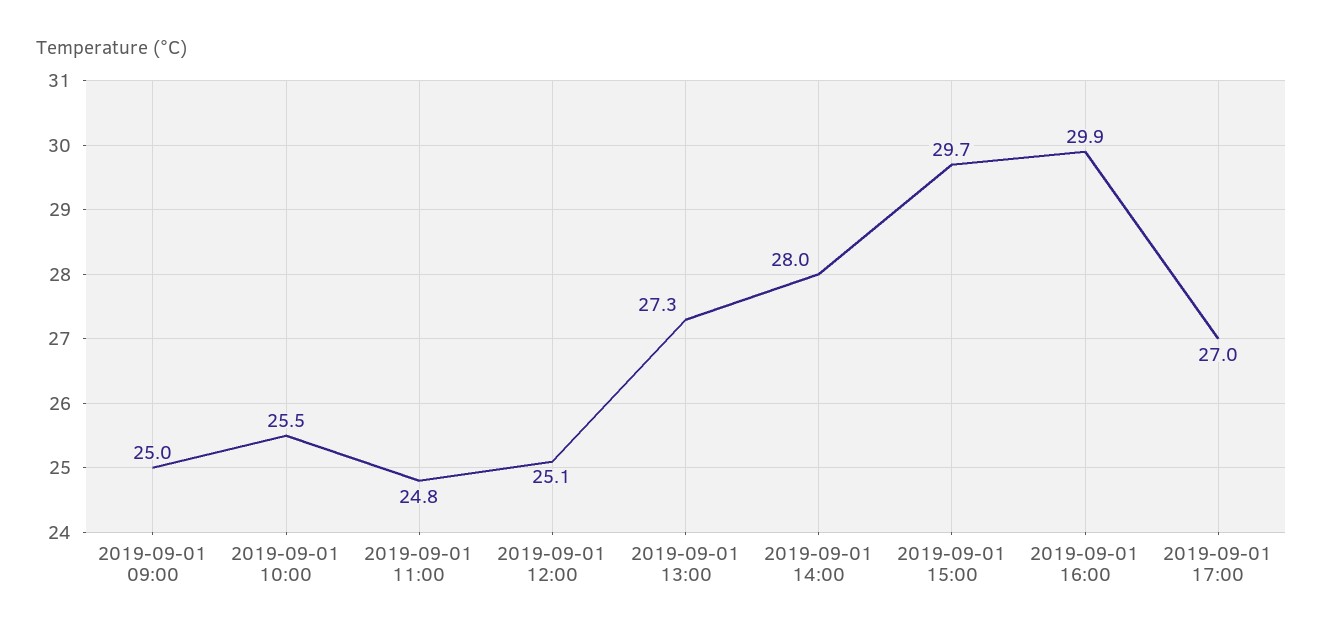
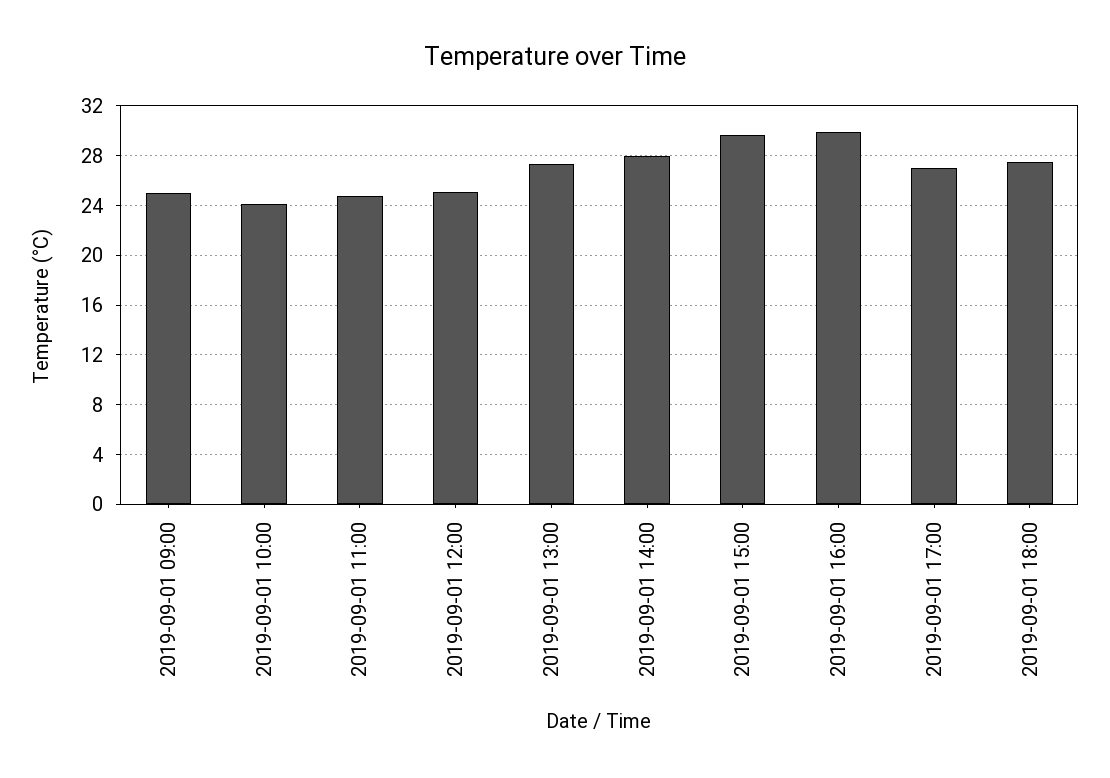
2019-09-01 10:00: 25.5 -> 24
2019-09-01 18:00: none -> 27.5

